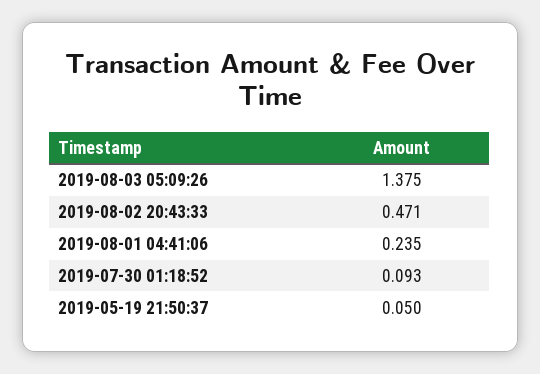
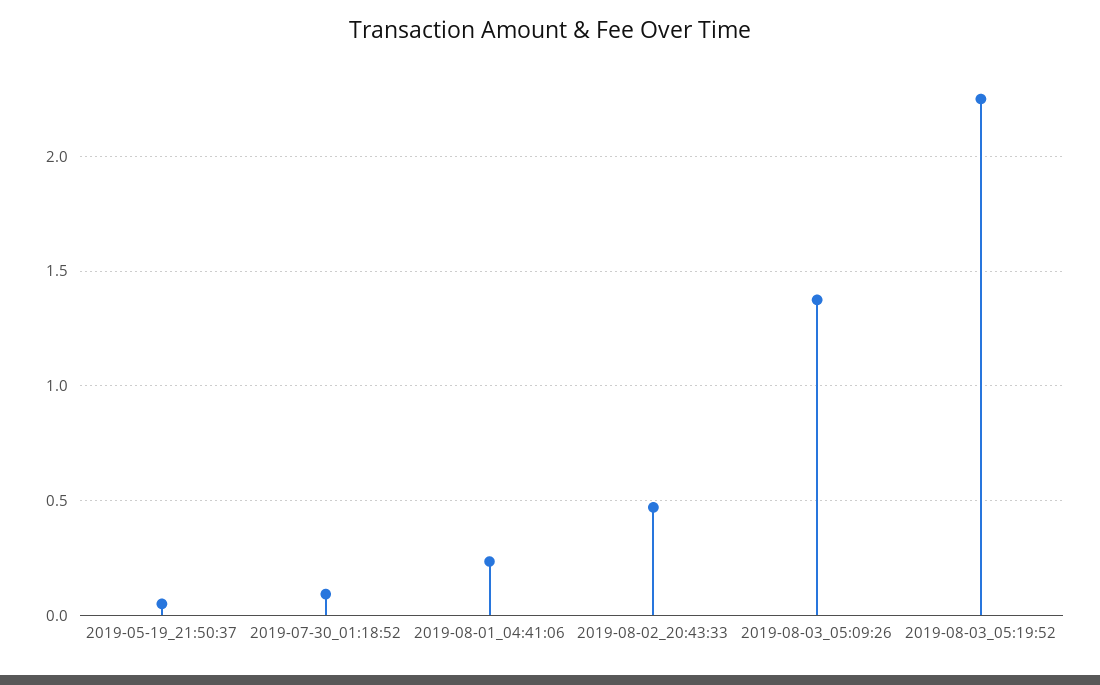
2019-08-03_05:19:52: none -> 2.25

